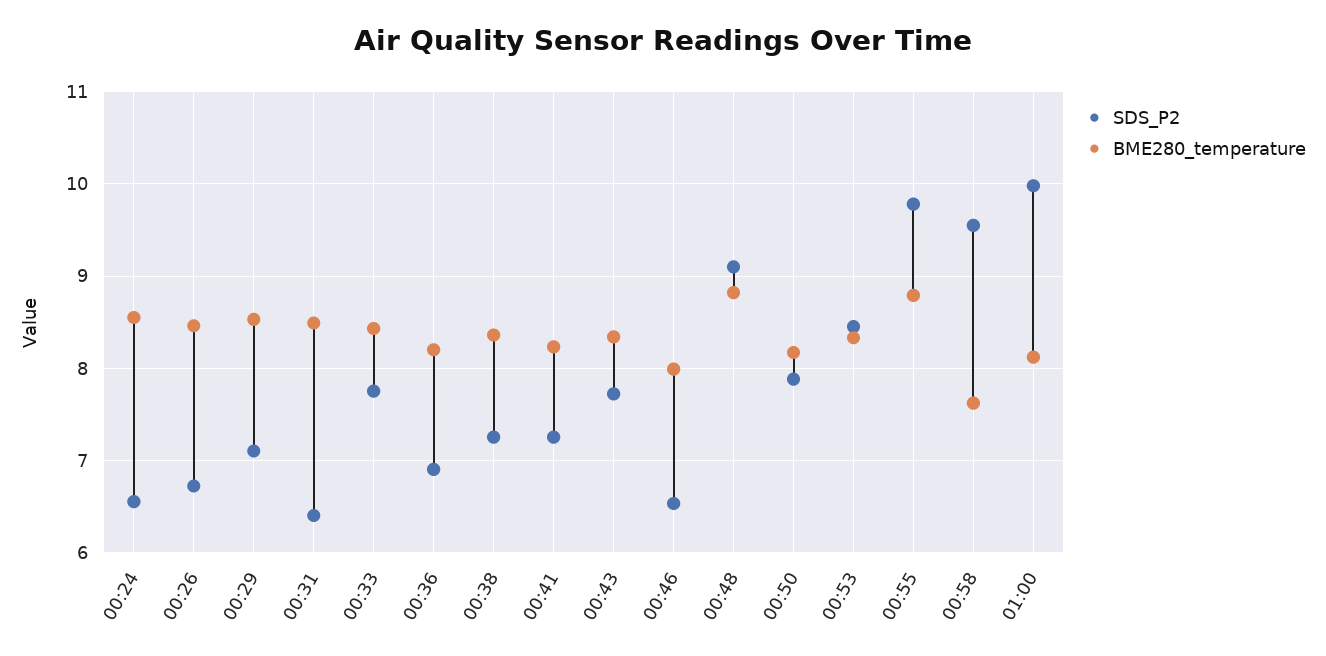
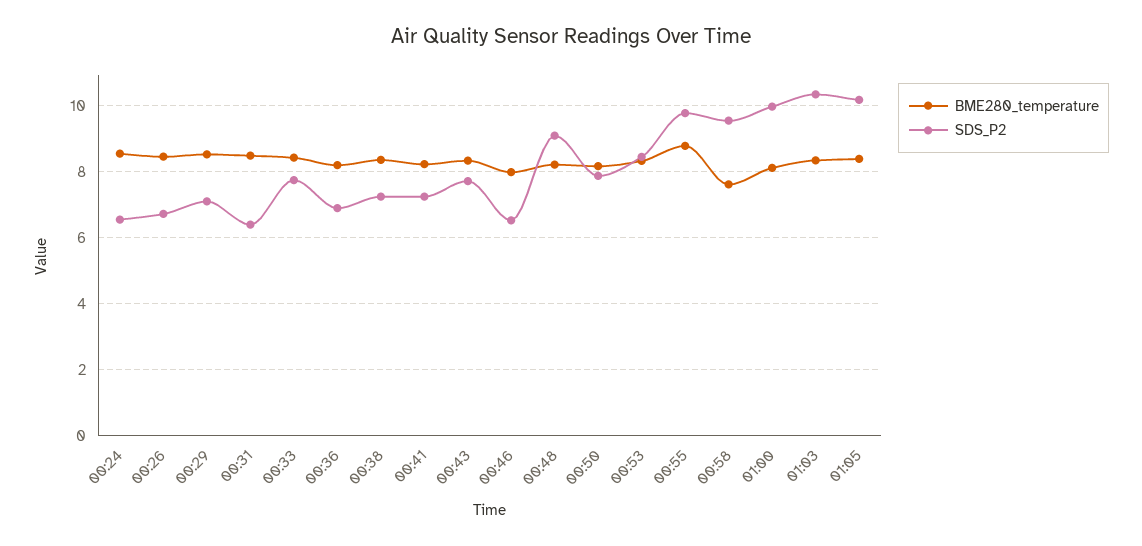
BME280_temperature, 00:48: 8.8 -> 8.2
BME280_temperature, 01:03: none -> 8.4
SDS_P2, 01:03: none -> 10.4
BME280_temperature, 01:05: none -> 8.4
SDS_P2, 01:05: none -> 10.2

